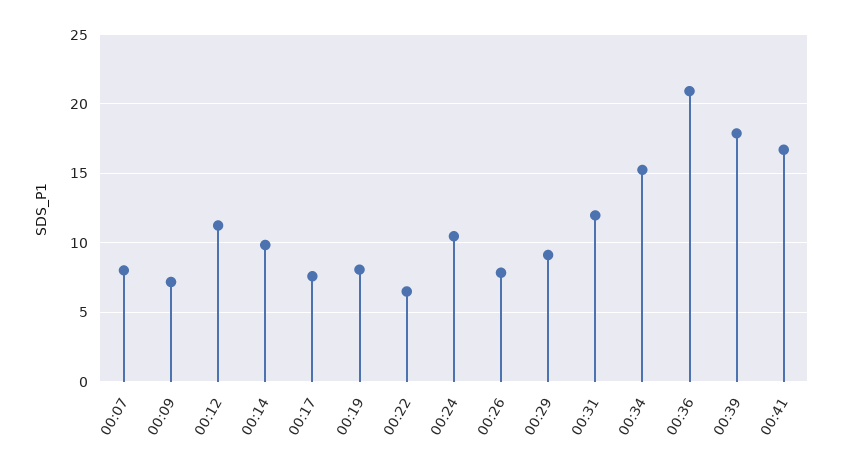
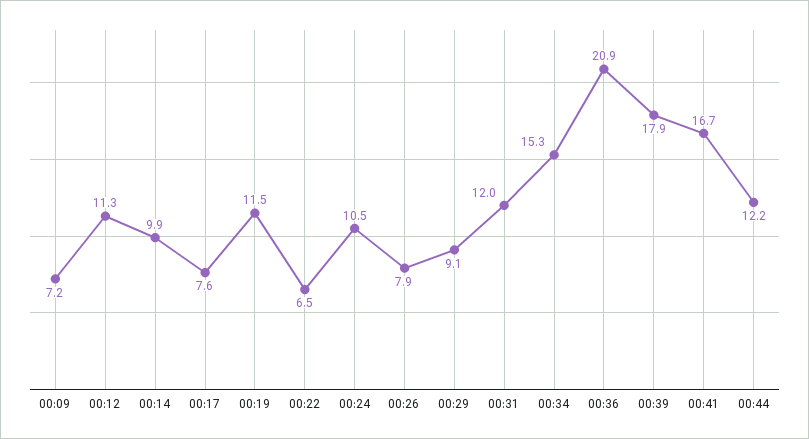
00:07: 8 -> none
00:19: 8 -> 11.5
00:44: none -> 12.2

